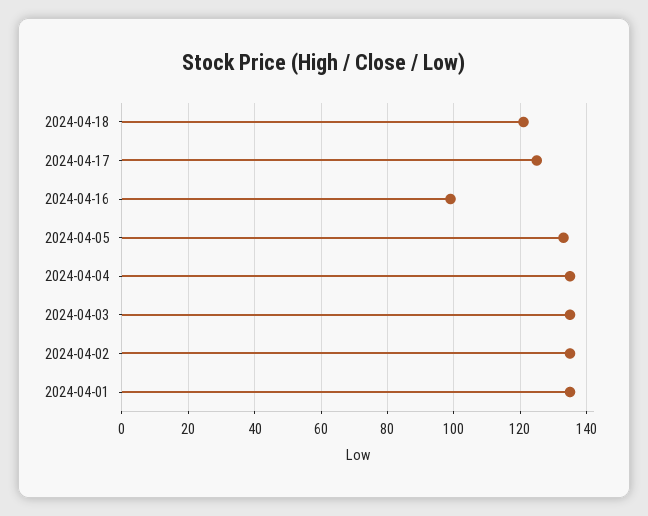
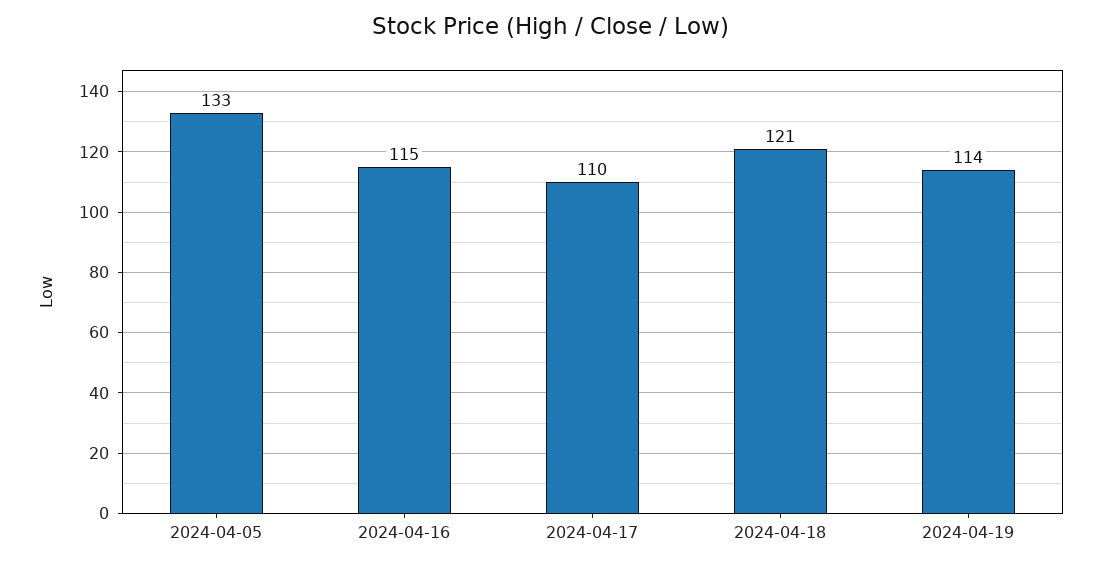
2024-04-17: 125 -> 110
2024-04-16: 100 -> 115
2024-04-04: 135 -> none
2024-04-03: 135 -> none
2024-04-02: 135 -> none
2024-04-01: 135 -> none
2024-04-19: none -> 114

